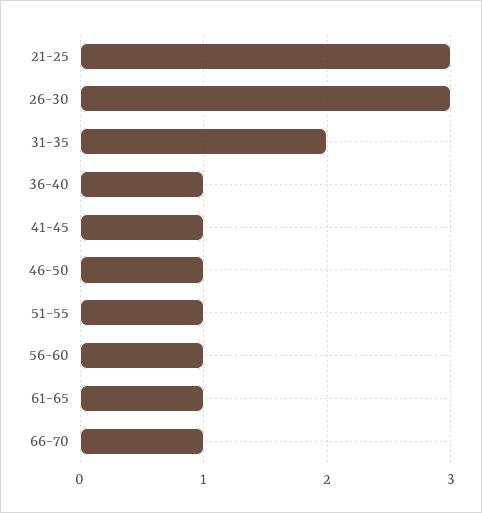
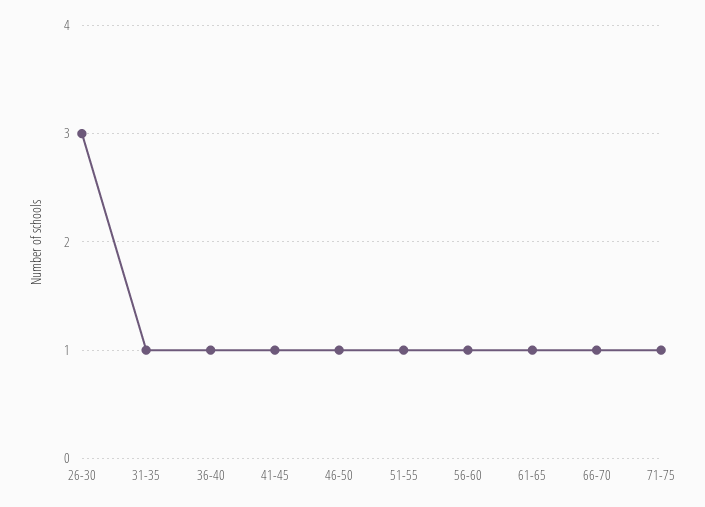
21-25: 3 -> none
31-35: 2 -> 1
71-75: none -> 1

